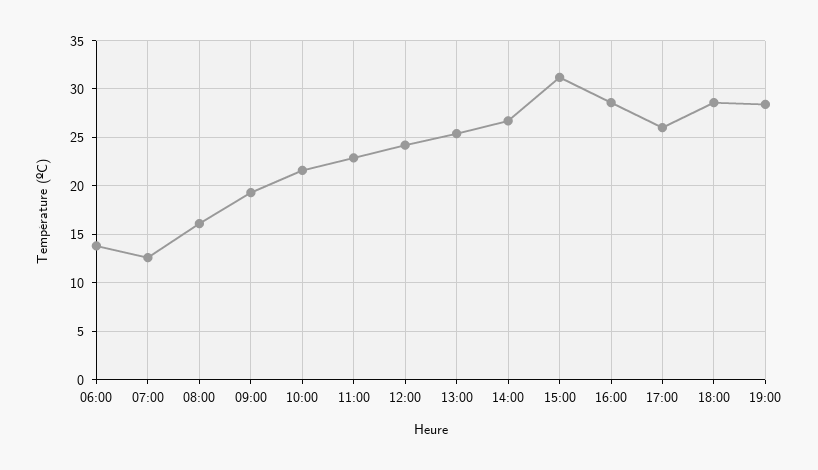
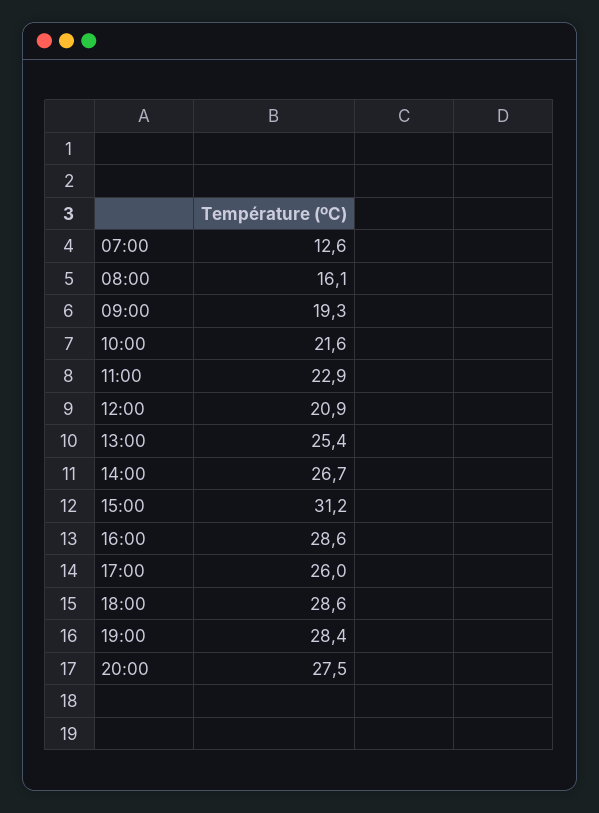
06:00: 14 -> none
12:00: 24 -> 20.9
20:00: none -> 27.5

